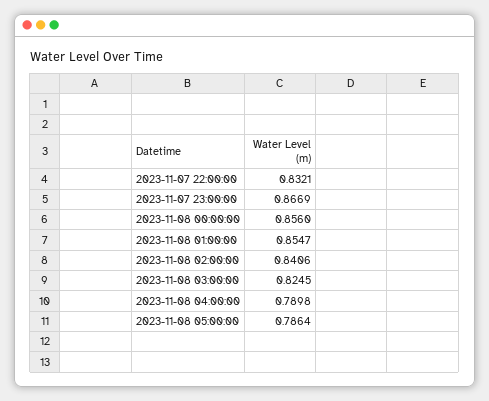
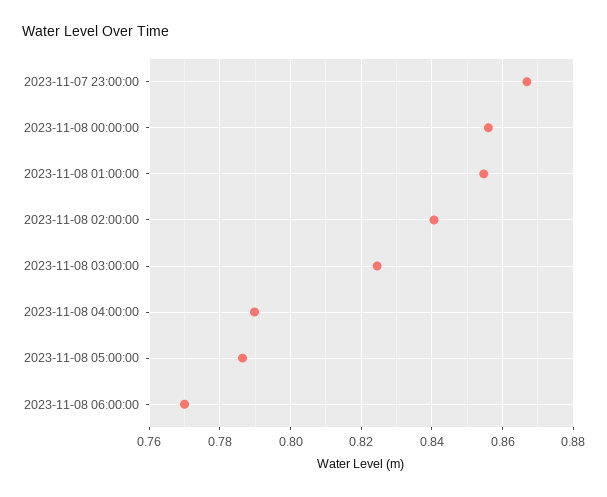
2023-11-07 22:00:00: 0.8321 -> none
2023-11-08 06:00:00: none -> 0.77

